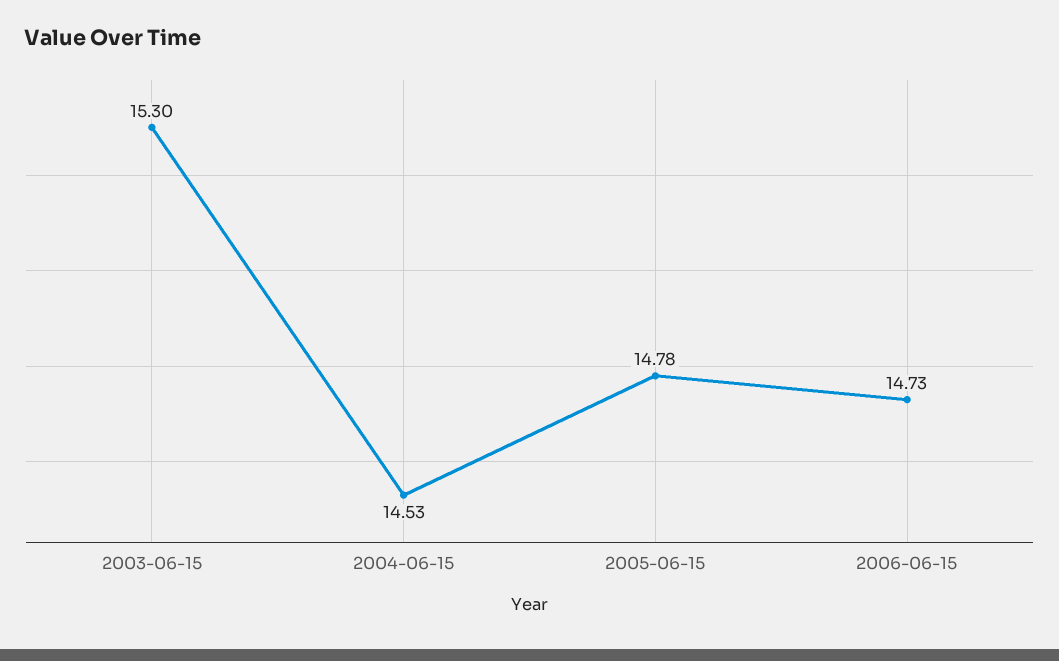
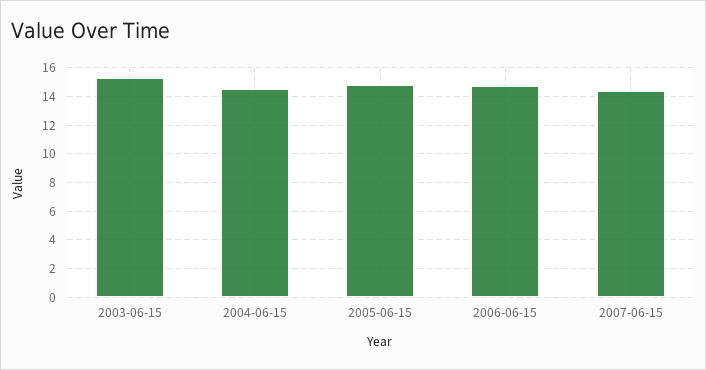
2007-06-15: none -> 14.5

